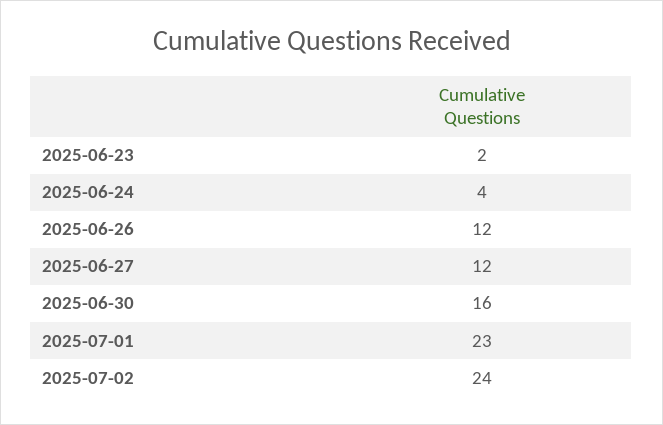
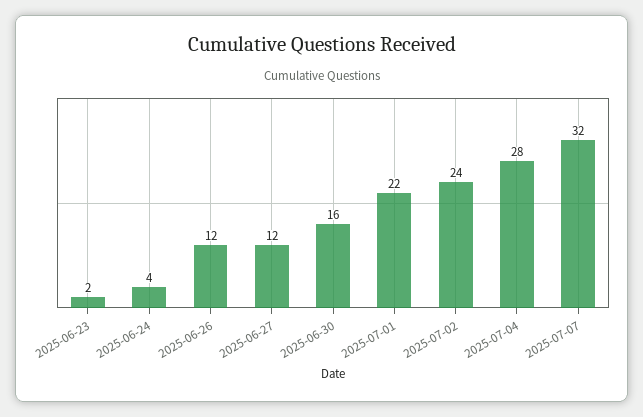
2025-07-01: 23 -> 22
2025-07-04: none -> 28
2025-07-07: none -> 32

